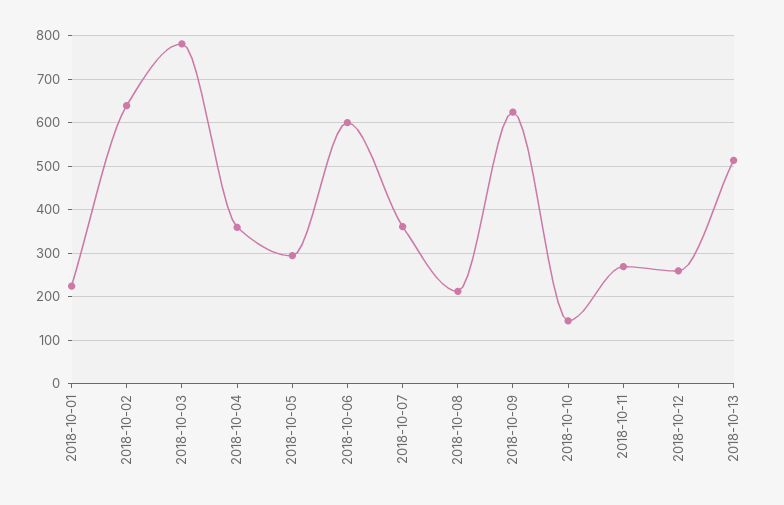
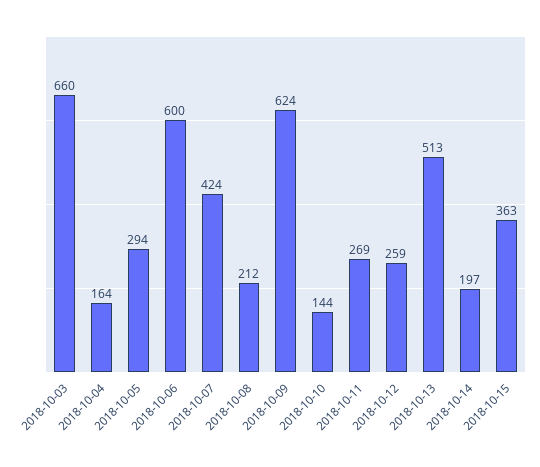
2018-10-01: 220 -> none
2018-10-02: 640 -> none
2018-10-03: 780 -> 660
2018-10-04: 360 -> 164
2018-10-07: 360 -> 424
2018-10-14: none -> 197
2018-10-15: none -> 363

